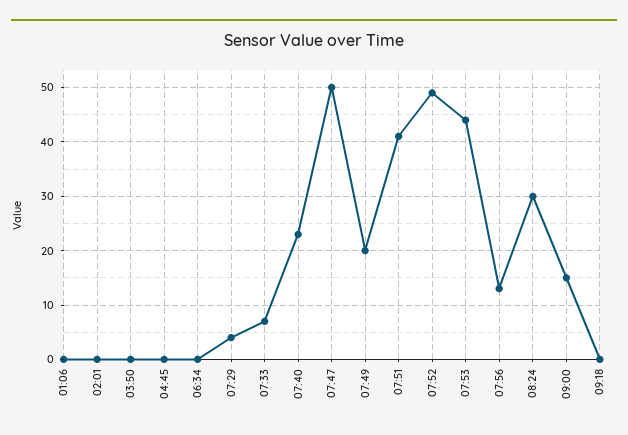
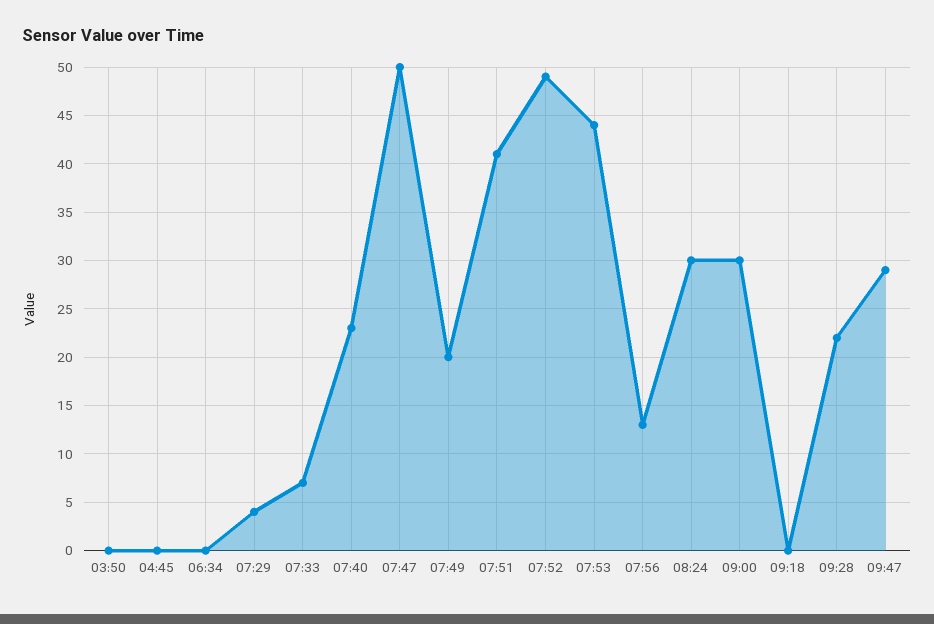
01:06: 0 -> none
02:01: 0 -> none
09:00: 15 -> 30
09:28: none -> 22
09:47: none -> 29

